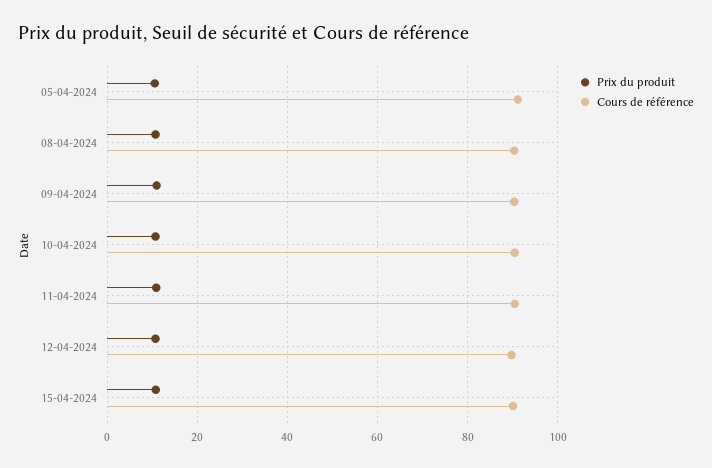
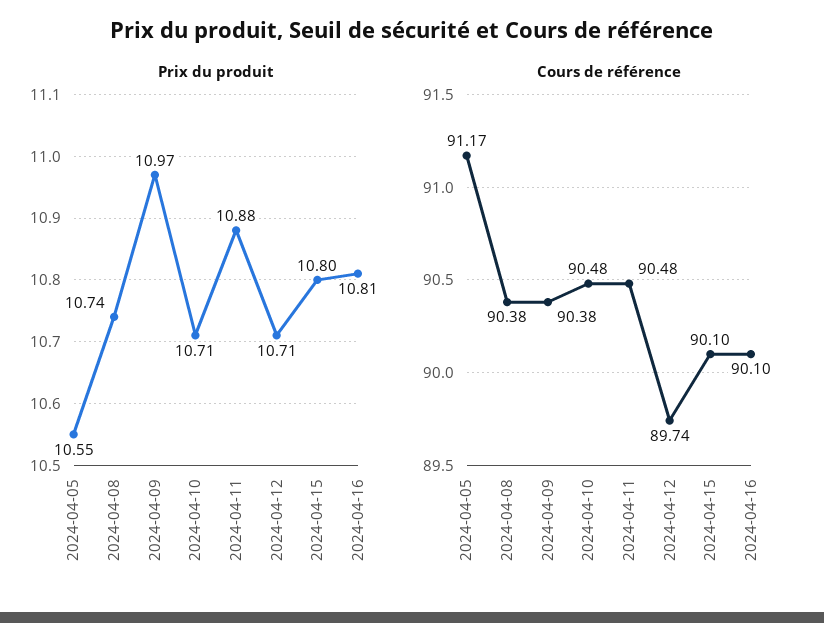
Prix du produit, 2024-04-16: none -> 10.81
Cours de référence, 2024-04-16: none -> 90.1

